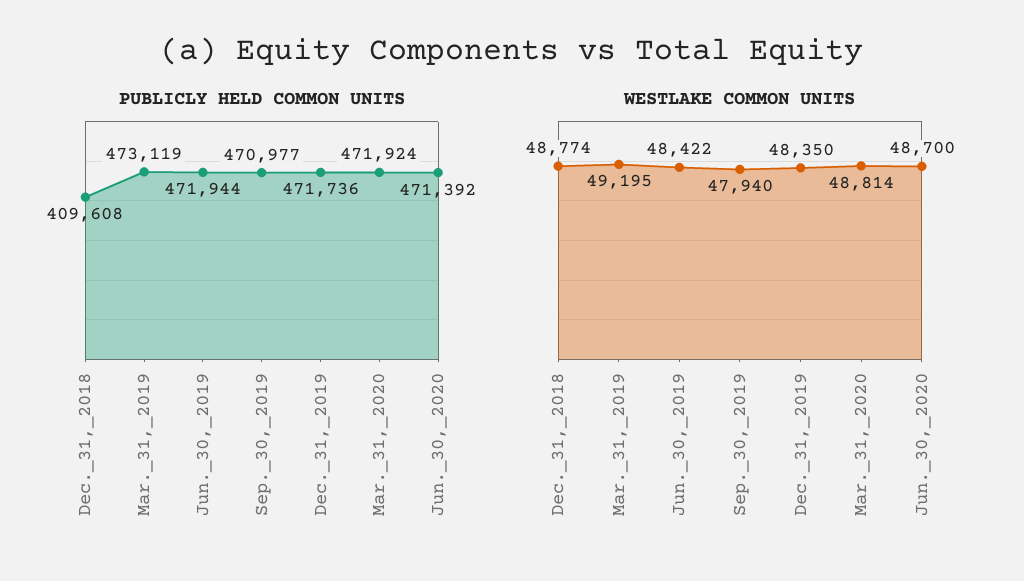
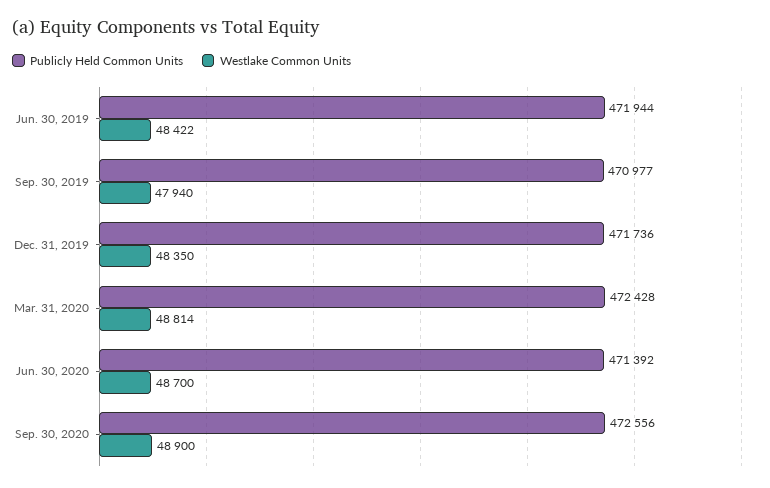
PUBLICLY HELD COMMON UNITS, Dec._31,_2018: 409608 -> none
PUBLICLY HELD COMMON UNITS, Mar._31,_2019: 473119 -> none
PUBLICLY HELD COMMON UNITS, Mar._31,_2020: 471924 -> 472428
WESTLAKE COMMON UNITS, Dec._31,_2018: 48774 -> none
WESTLAKE COMMON UNITS, Mar._31,_2019: 49195 -> none
PUBLICLY HELD COMMON UNITS, Sep. 30, 2020: none -> 472556
WESTLAKE COMMON UNITS, Sep. 30, 2020: none -> 48900

